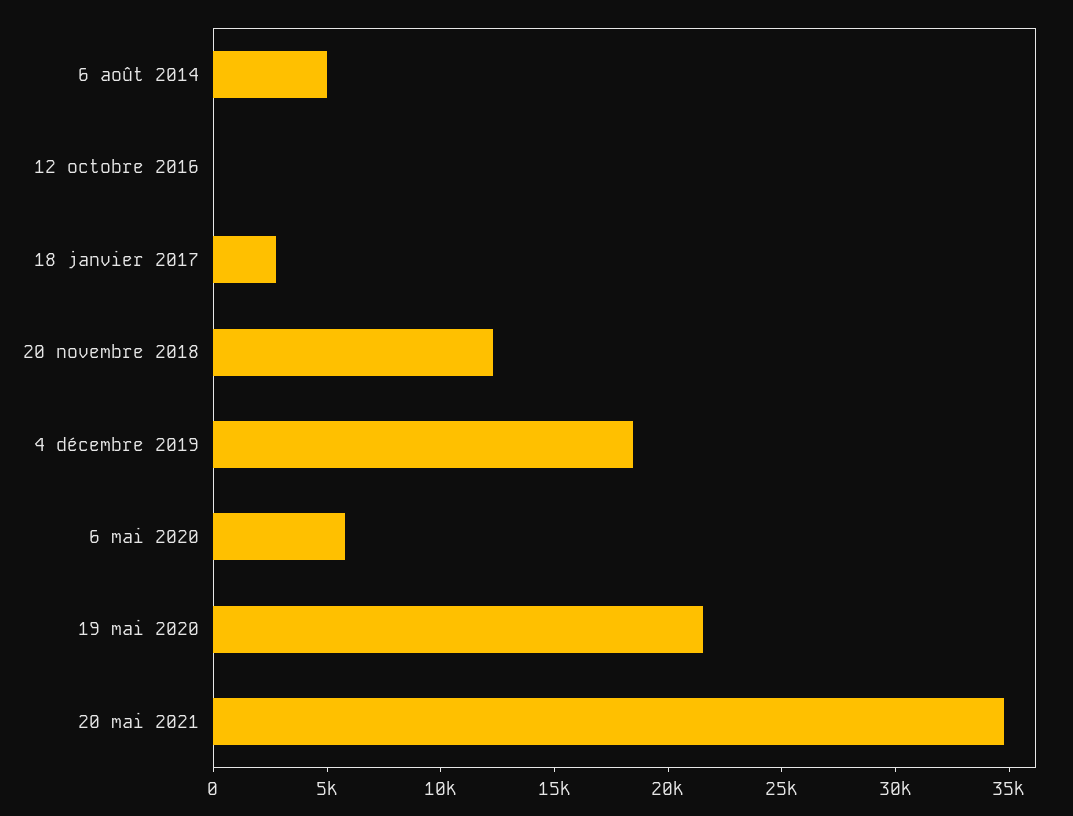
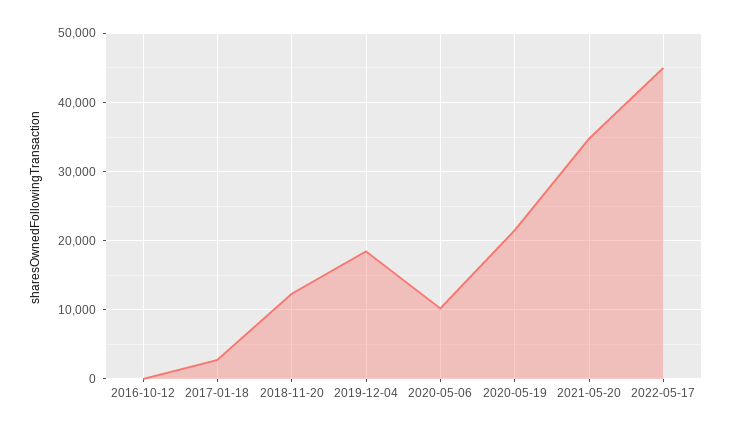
6 août 2014: 5000 -> none
6 mai 2020: 6000 -> 10000
2022-05-17: none -> 45000

